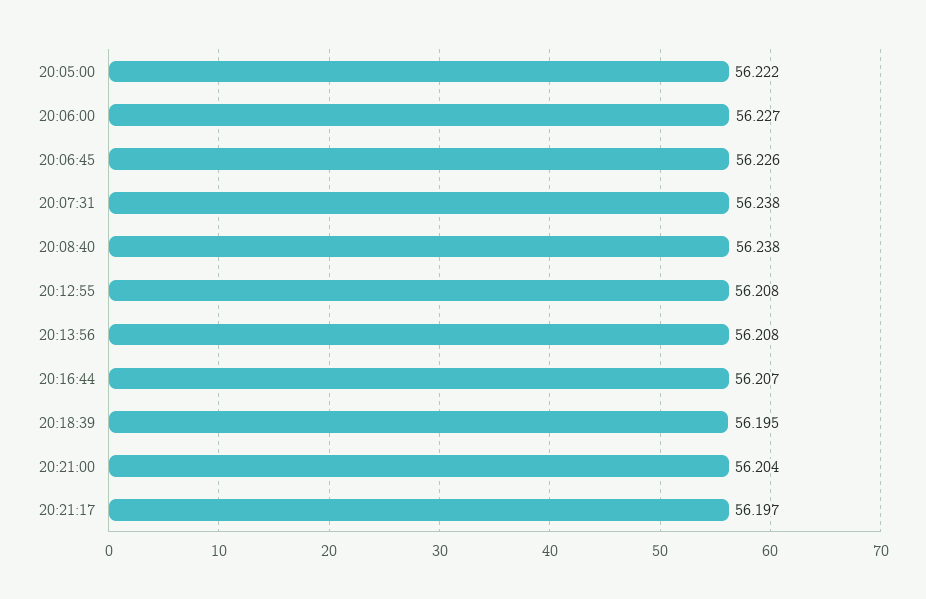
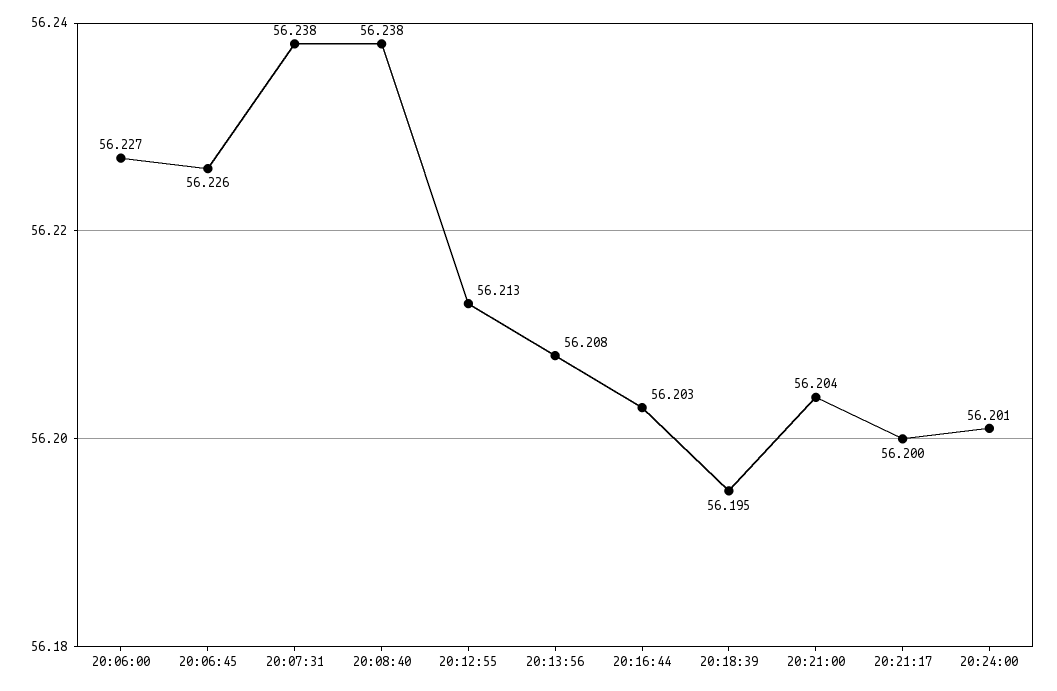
20:05:00: 56.222 -> none
20:12:55: 56.208 -> 56.213
20:16:44: 56.207 -> 56.203
20:21:17: 56.197 -> 56.2
20:24:00: none -> 56.201

